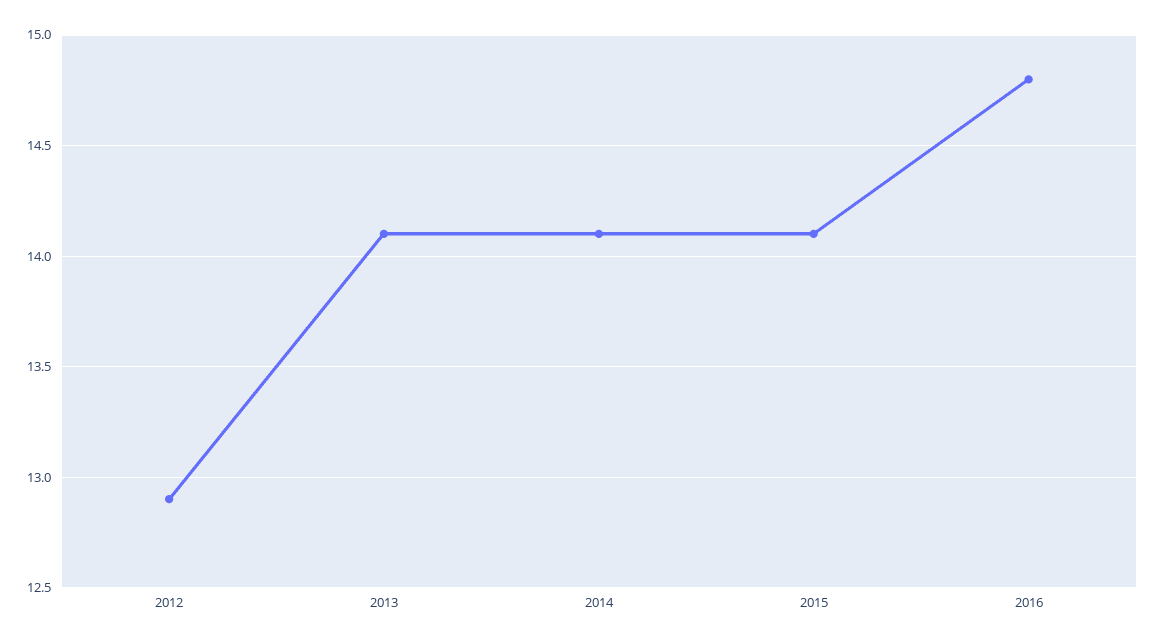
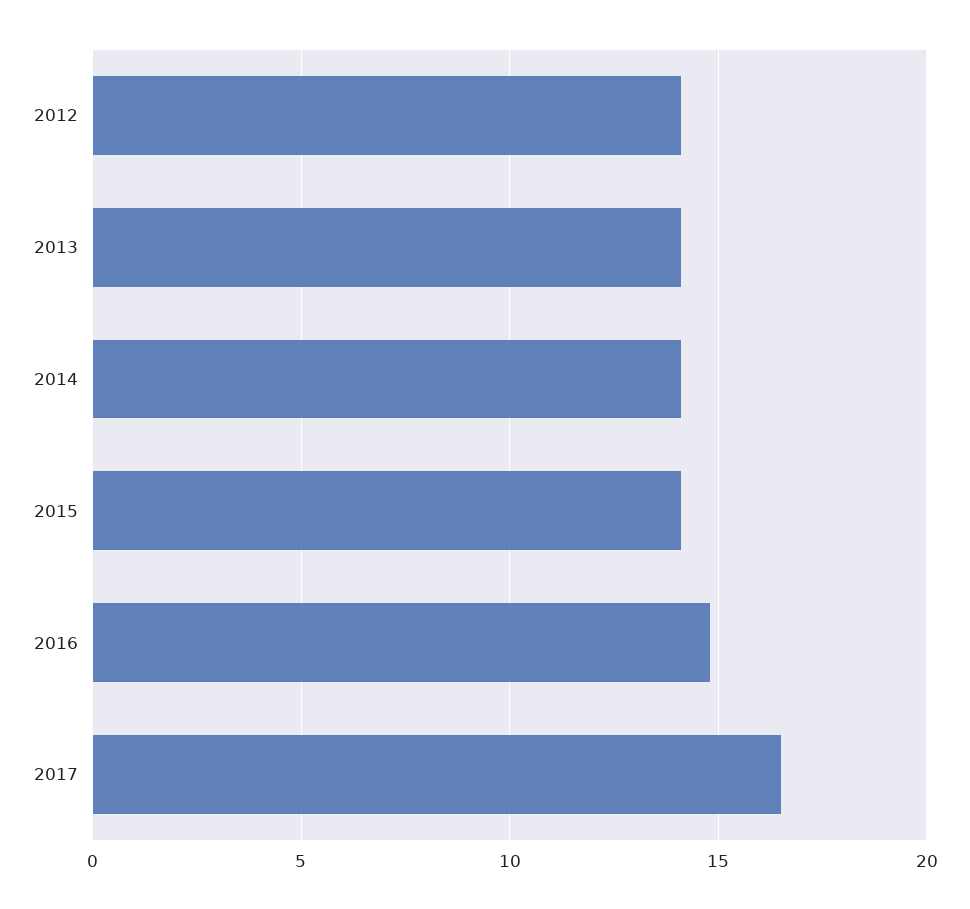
2012: 12.9 -> 14
2017: none -> 16.5

